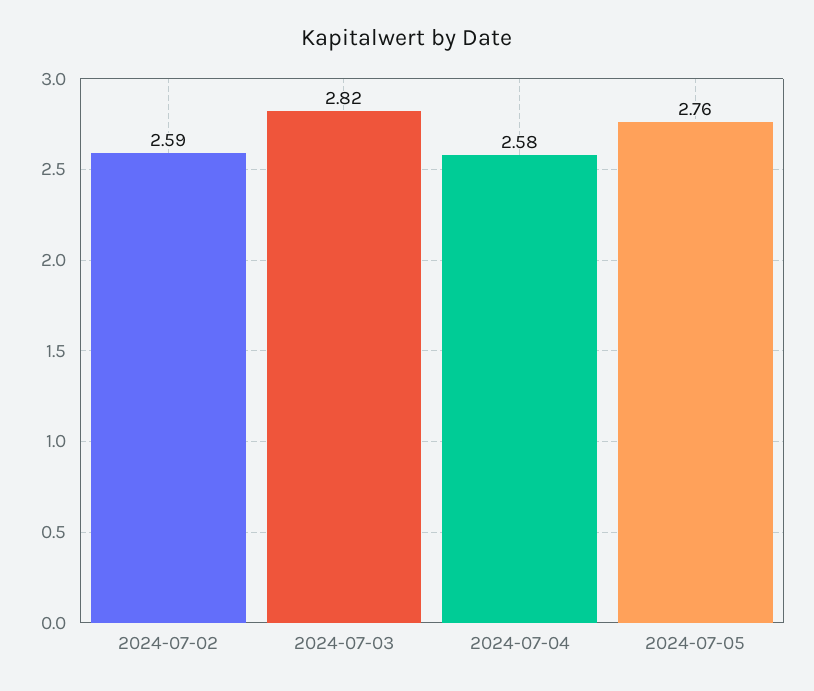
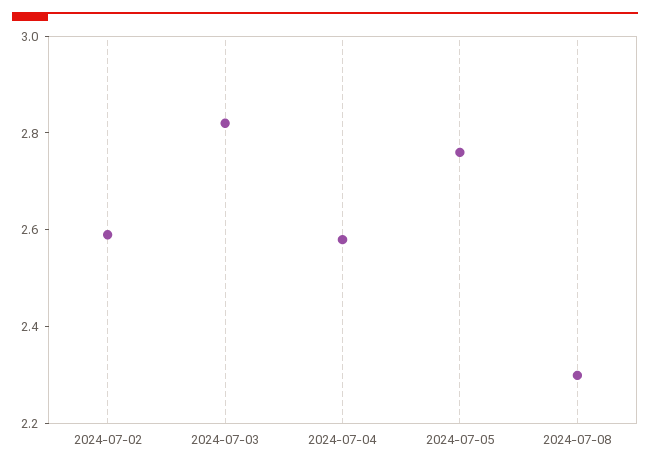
2024-07-08: none -> 2.3

